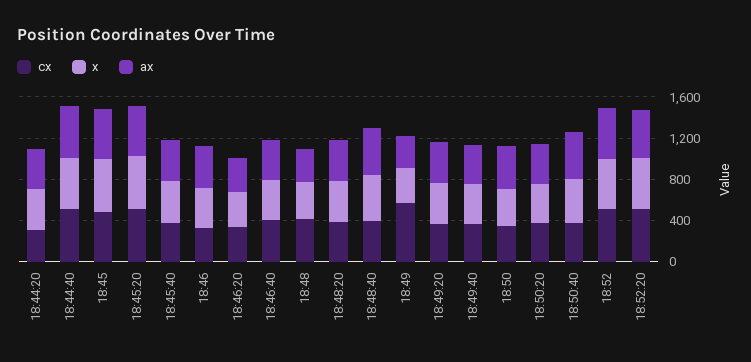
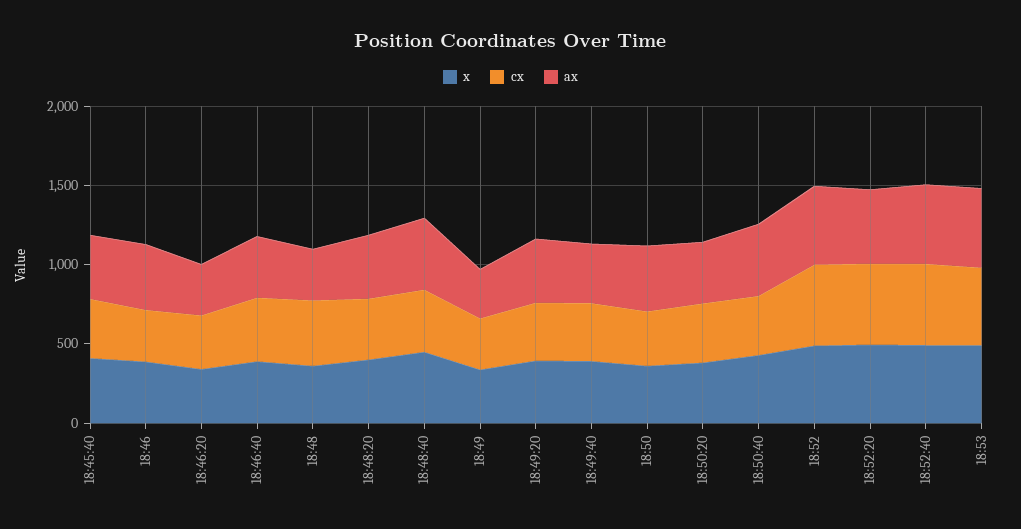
cx, 18:44:20: 300 -> none
x, 18:44:20: 400 -> none
ax, 18:44:20: 400 -> none
cx, 18:44:40: 500 -> none
x, 18:44:40: 500 -> none
ax, 18:44:40: 500 -> none
cx, 18:45: 500 -> none
x, 18:45: 500 -> none
ax, 18:45: 500 -> none
cx, 18:45:20: 500 -> none
x, 18:45:20: 500 -> none
ax, 18:45:20: 500 -> none
cx, 18:49: 600 -> 300
x, 18:52:40: none -> 500
cx, 18:52:40: none -> 500
ax, 18:52:40: none -> 500
x, 18:53: none -> 500
cx, 18:53: none -> 500
ax, 18:53: none -> 500

